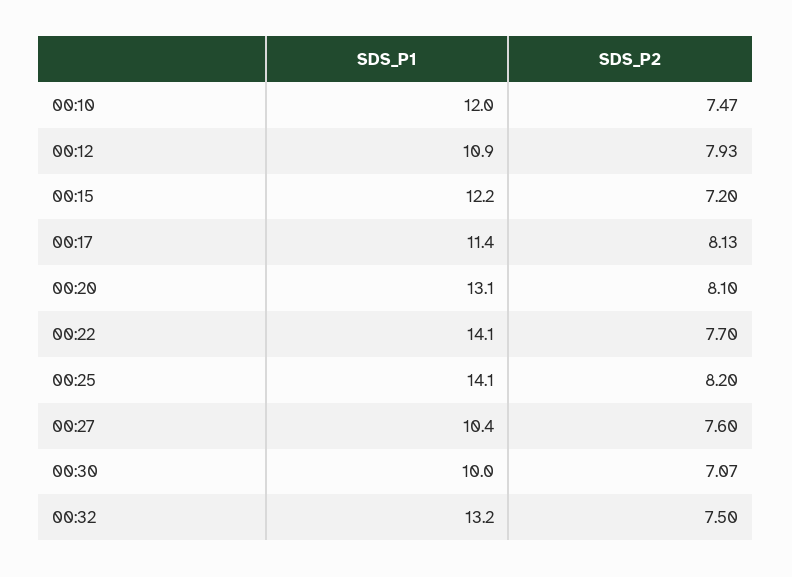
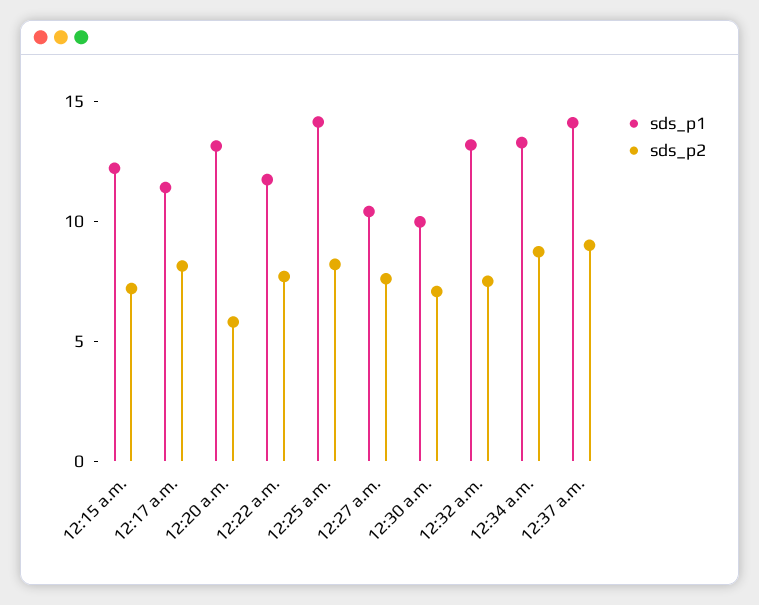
SDS_P1, 00:10: 12 -> none
SDS_P2, 00:10: 7.47 -> none
SDS_P1, 00:12: 10.9 -> none
SDS_P2, 00:12: 7.93 -> none
SDS_P2, 00:20: 8.1 -> 6
SDS_P1, 00:22: 14.1 -> 12
SDS_P1, 12:34 a.m.: none -> 13
SDS_P2, 12:34 a.m.: none -> 9
SDS_P1, 12:37 a.m.: none -> 14
SDS_P2, 12:37 a.m.: none -> 9

